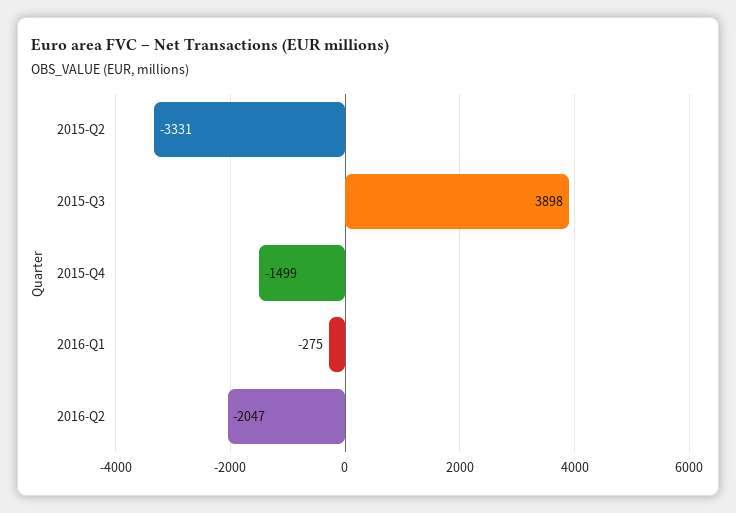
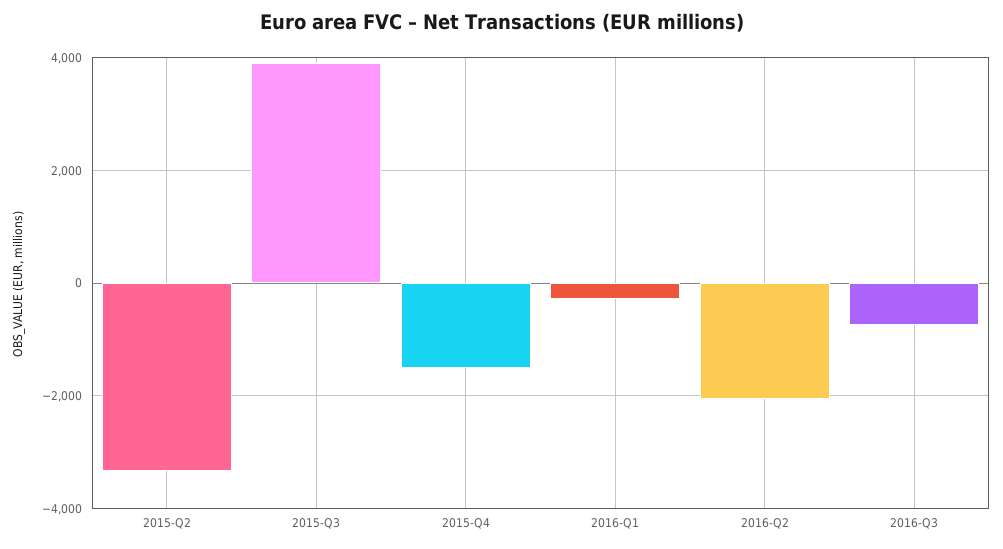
2016-Q3: none -> -800

